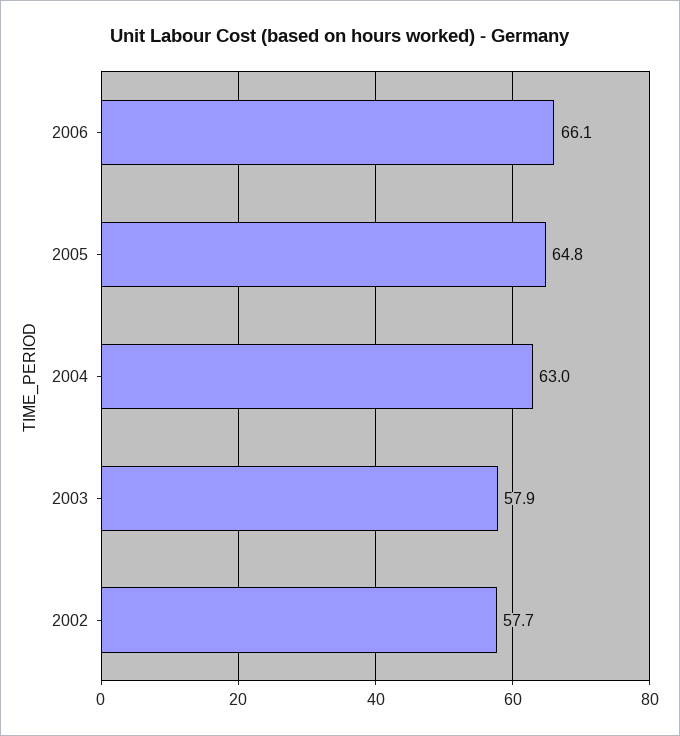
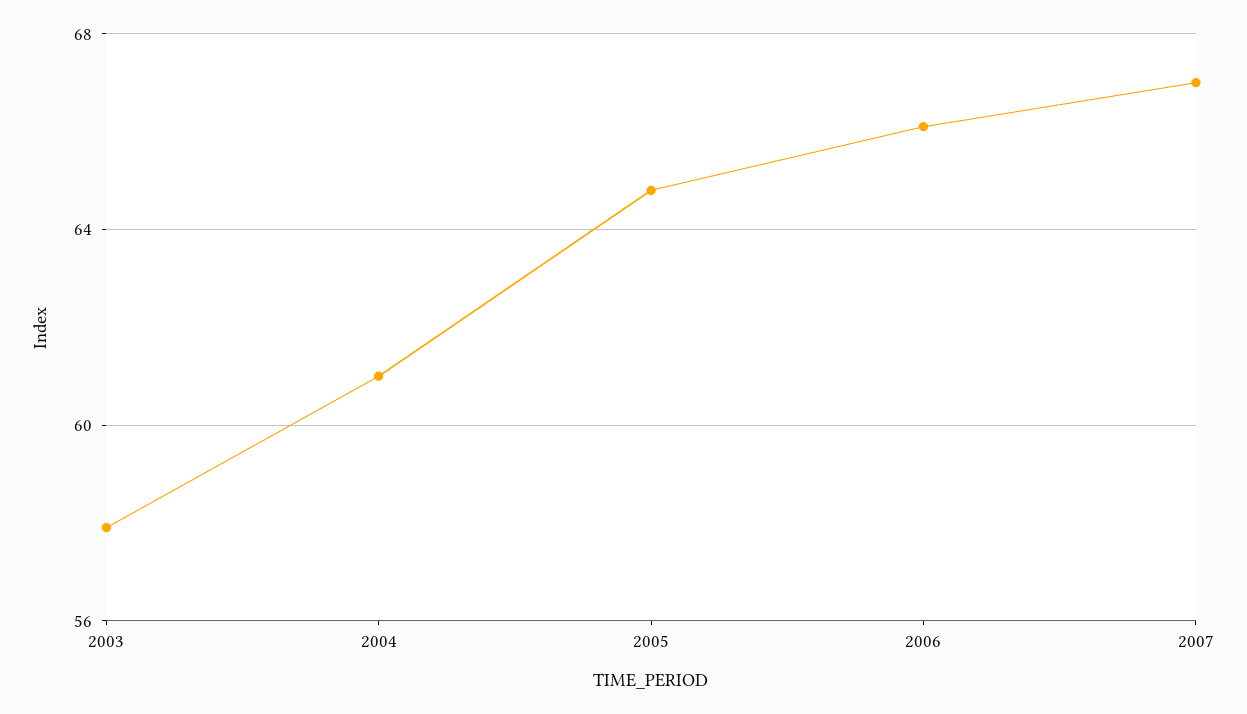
2004: 63 -> 61
2002: 57.7 -> none
2007: none -> 67

